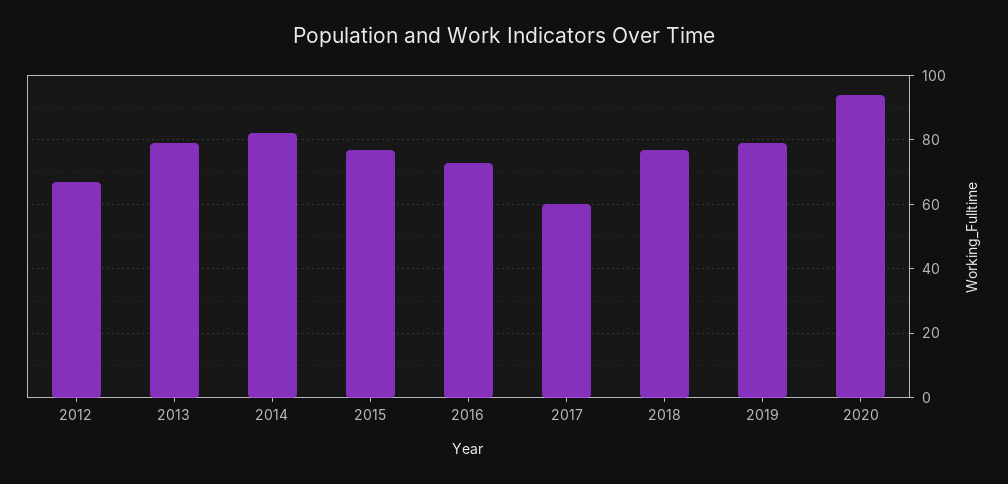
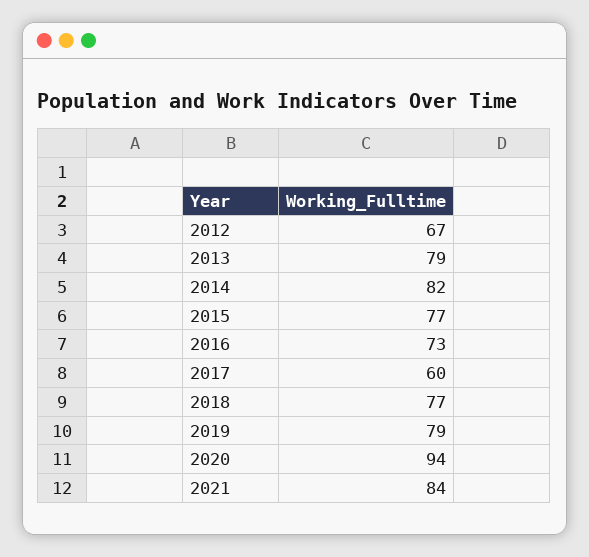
2021: none -> 84

